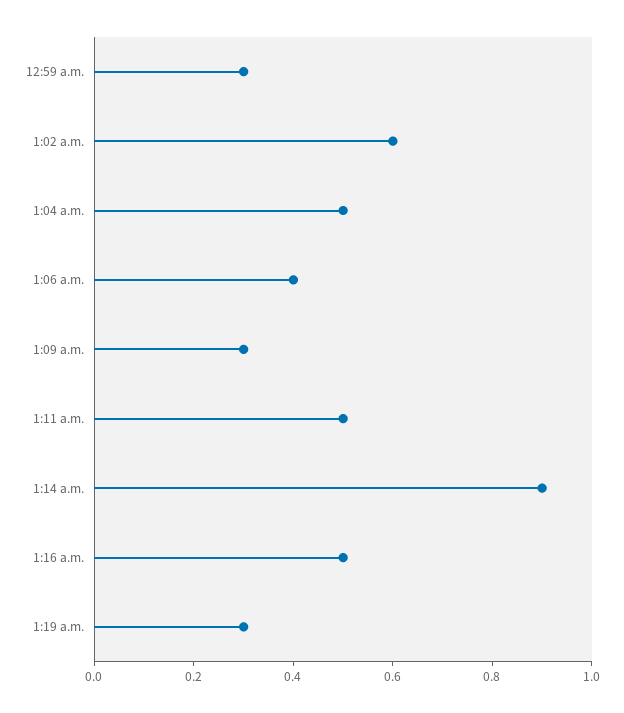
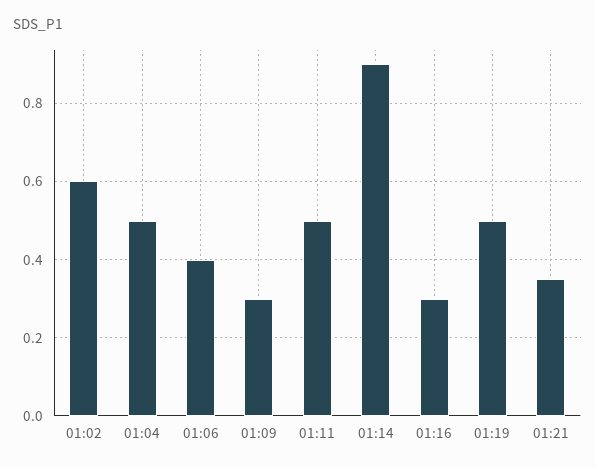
12:59 a.m.: 0.3 -> none
1:16 a.m.: 0.5 -> 0.3
1:19 a.m.: 0.3 -> 0.5
01:21: none -> 0.35

